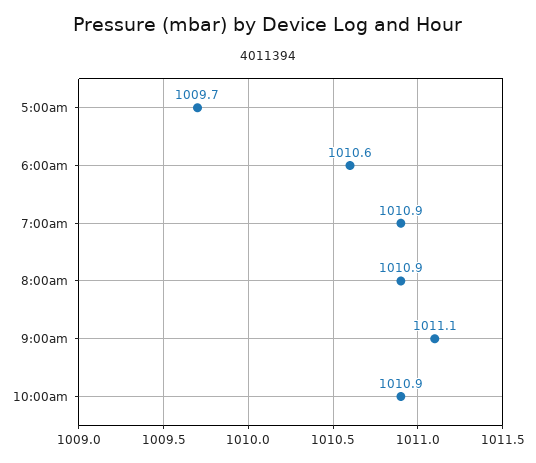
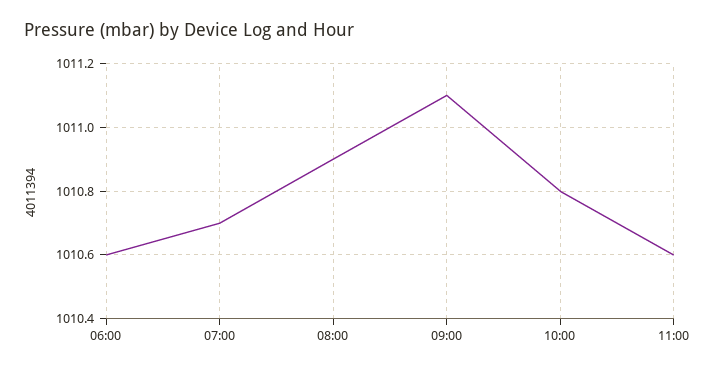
5:00am: 1009.7 -> none
7:00am: 1010.9 -> 1010.7
10:00am: 1010.9 -> 1010.8
11:00: none -> 1010.6

